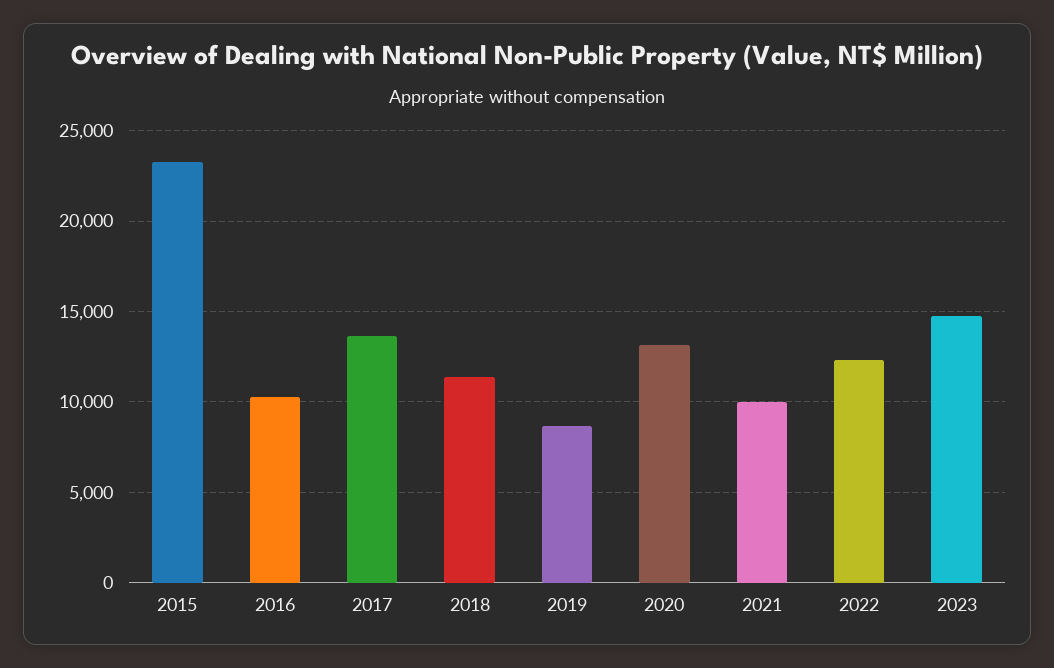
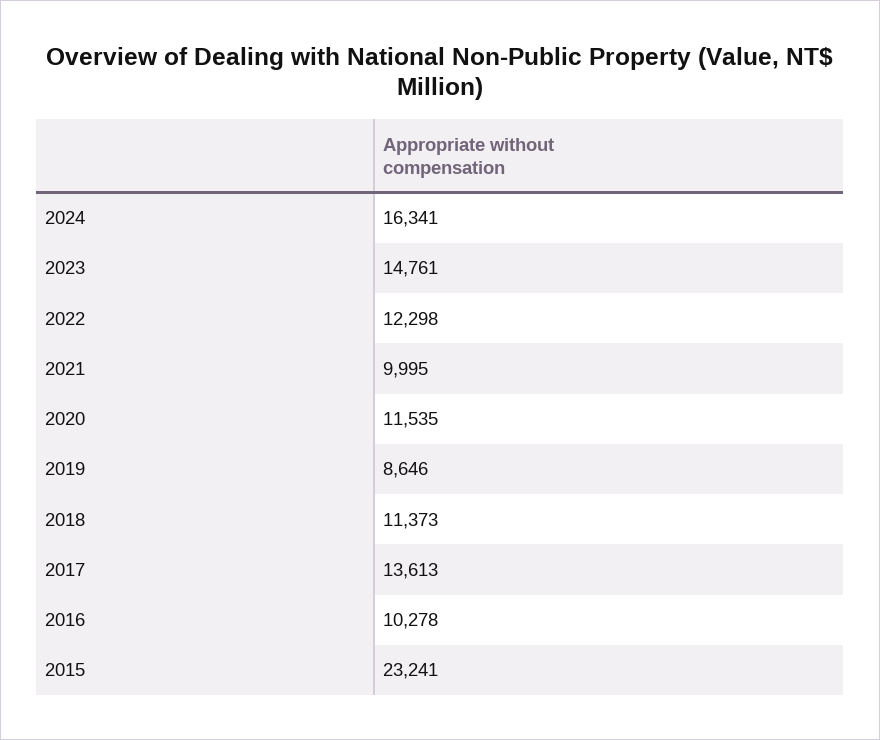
2020: 13000 -> 11535
2024: none -> 16341

